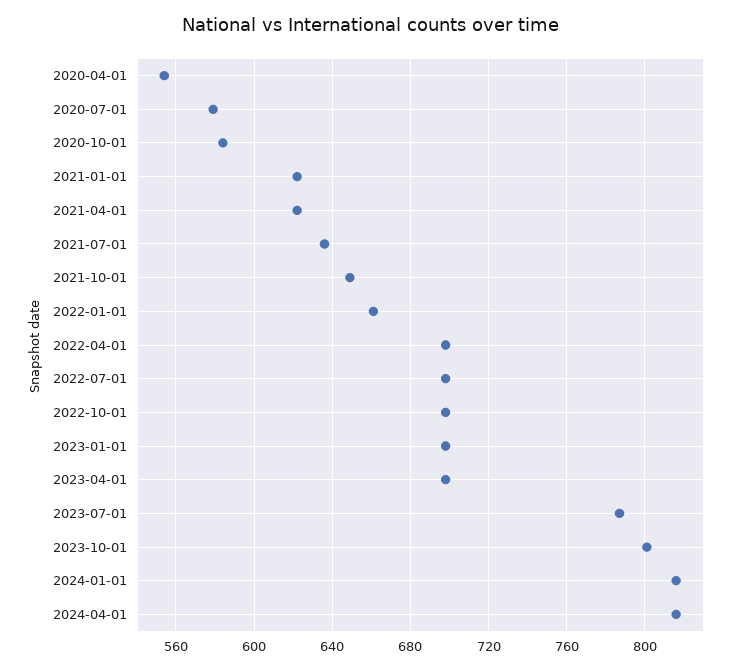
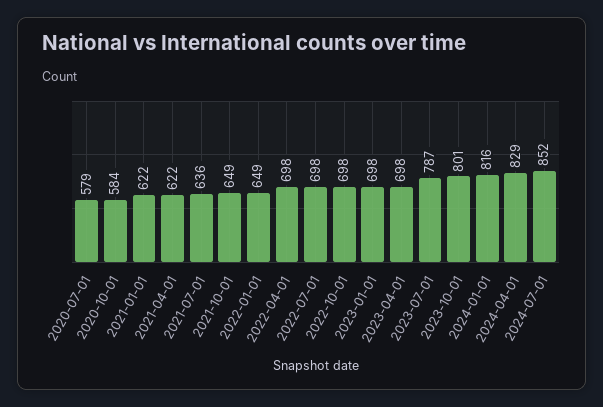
2020-04-01: 555 -> none
2022-01-01: 660 -> 649
2024-04-01: 815 -> 829
2024-07-01: none -> 852

